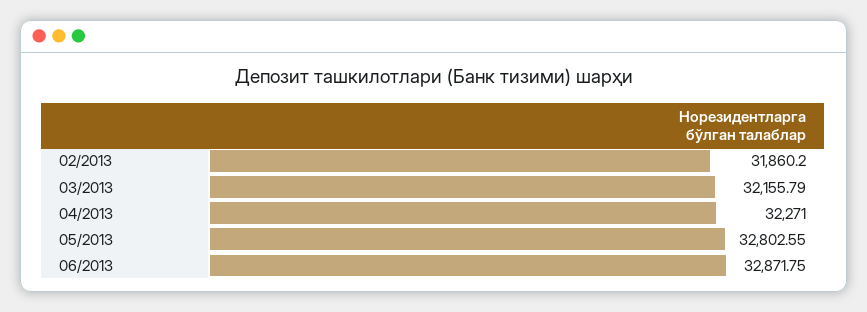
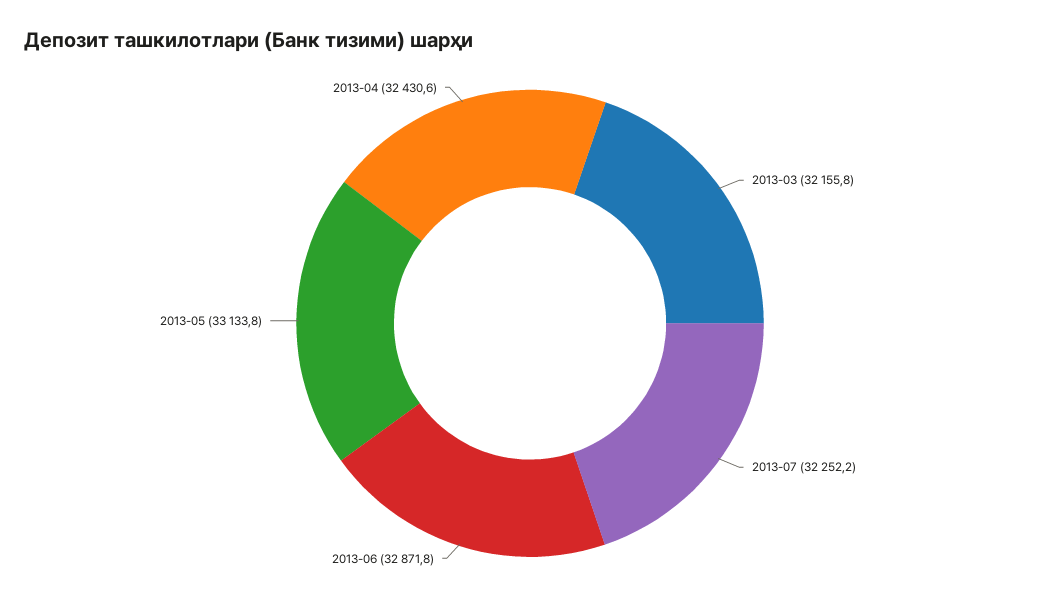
02/2013: 31860.2 -> none
04/2013: 32271 -> 32430.6
05/2013: 32802.55 -> 33133.8
2013-07: none -> 32252.2

